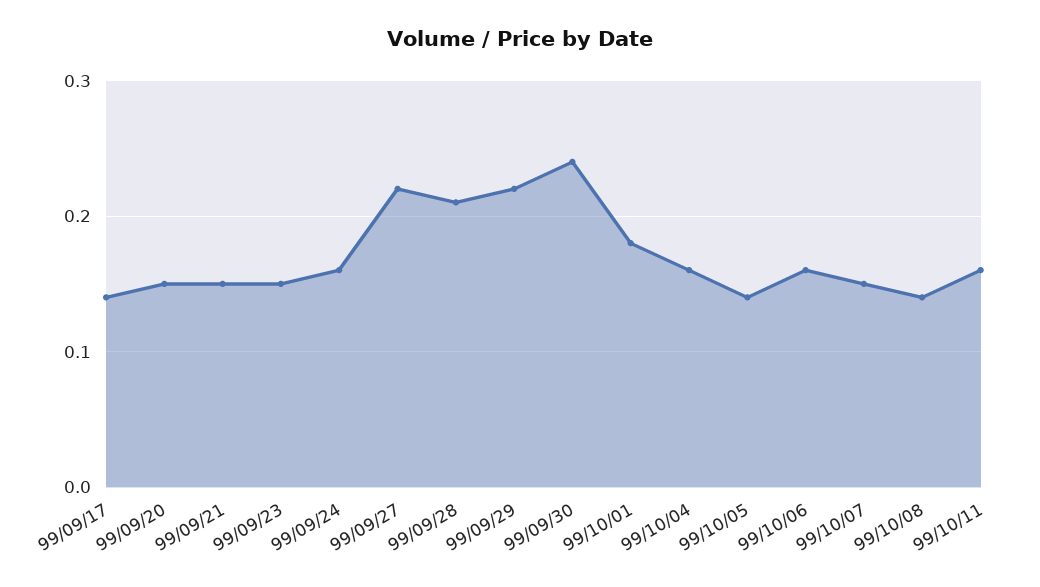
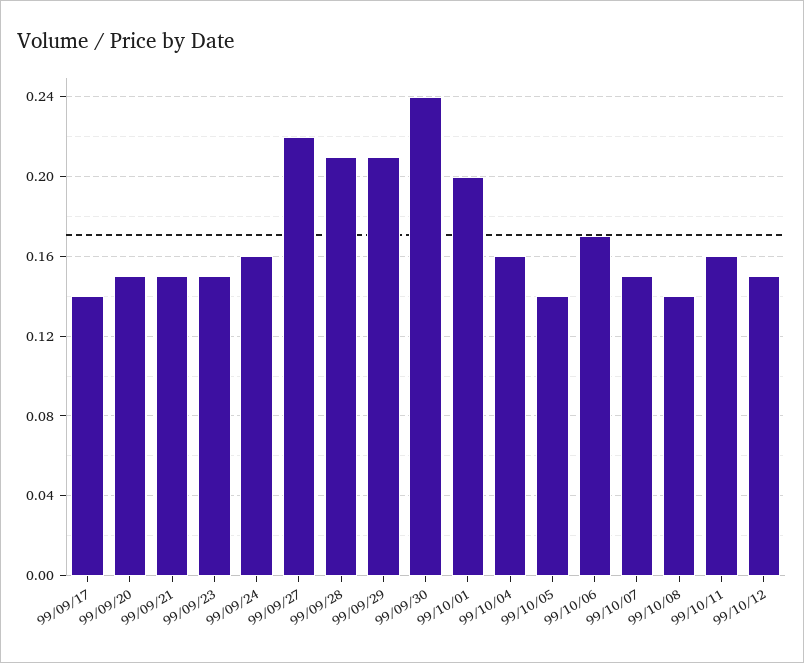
99/09/29: 0.22 -> 0.21
99/10/01: 0.18 -> 0.2
99/10/06: 0.16 -> 0.17
99/10/12: none -> 0.15

